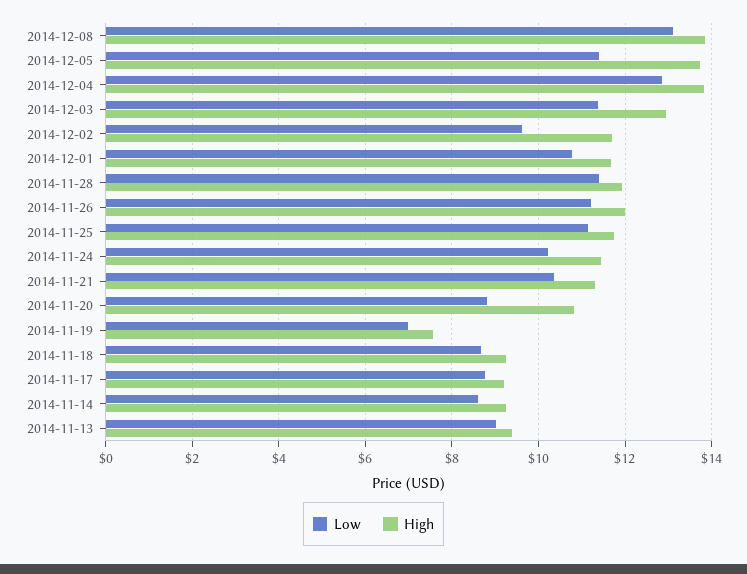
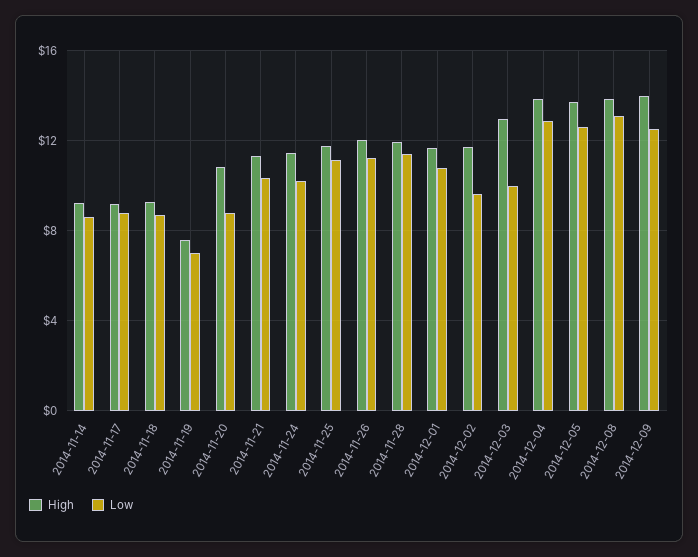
Low, 2014-12-05: 11.4 -> 12.5
Low, 2014-12-03: 11.4 -> 10
Low, 2014-11-13: 9 -> none
High, 2014-11-13: 9.4 -> none
High, 2014-12-09: none -> 14
Low, 2014-12-09: none -> 12.5

